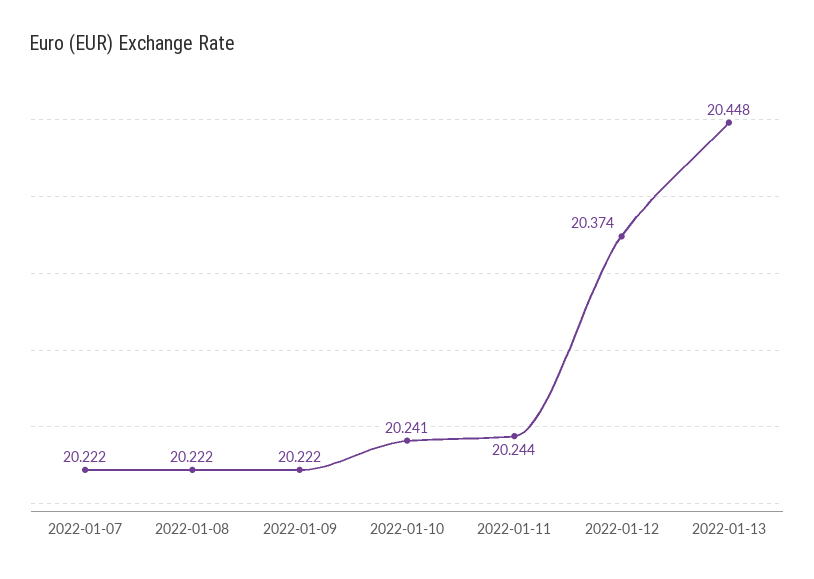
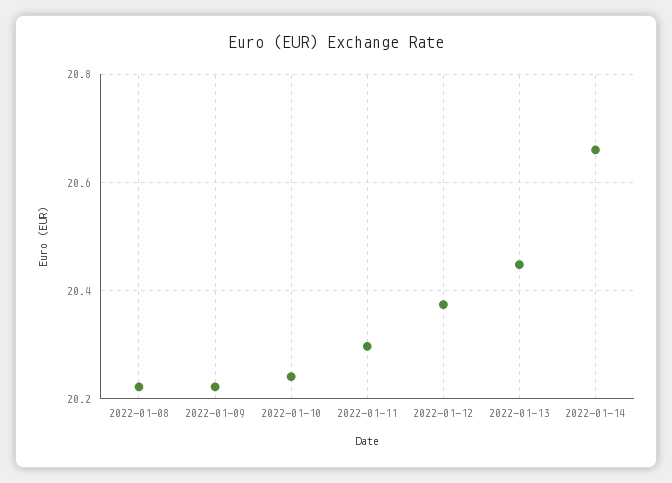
2022-01-07: 20.222 -> none
2022-01-11: 20.244 -> 20.3
2022-01-14: none -> 20.66

